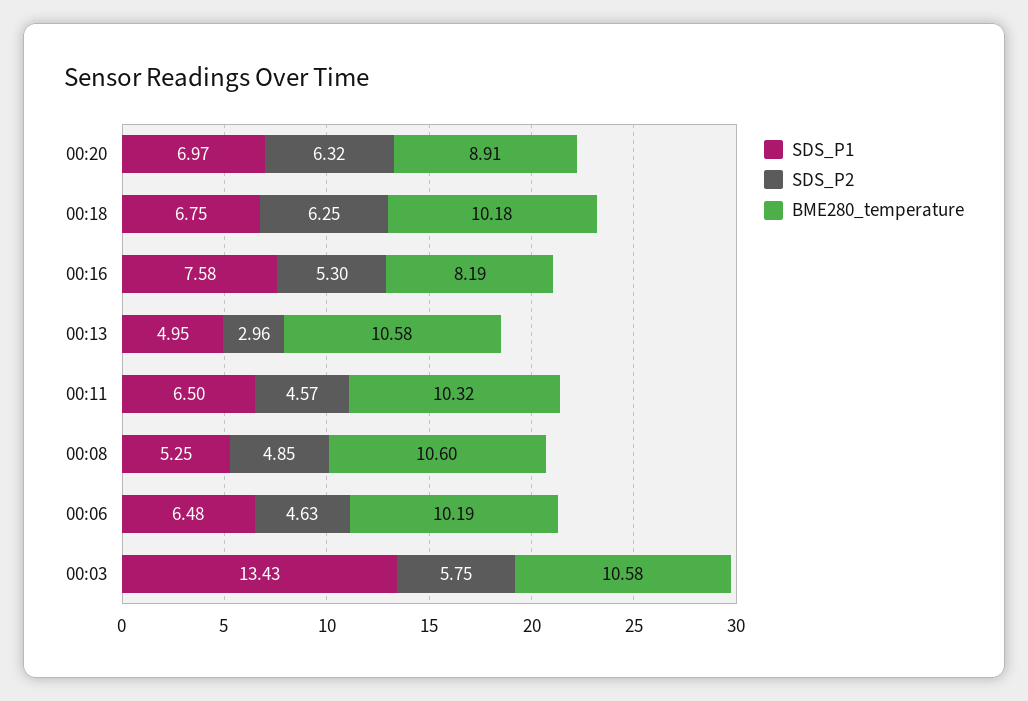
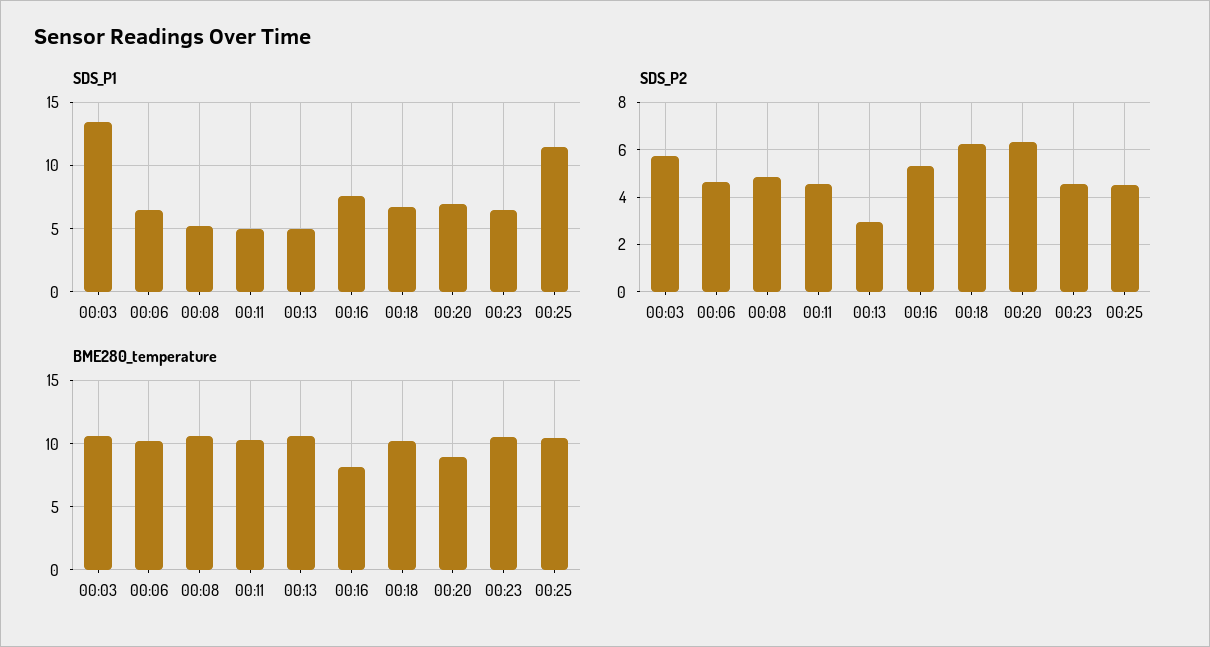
SDS_P1, 00:11: 6.5 -> 5
SDS_P1, 00:23: none -> 6.5
SDS_P1, 00:25: none -> 11.5
SDS_P2, 00:23: none -> 4.5
SDS_P2, 00:25: none -> 4.5
BME280_temperature, 00:23: none -> 10.5
BME280_temperature, 00:25: none -> 10.5

